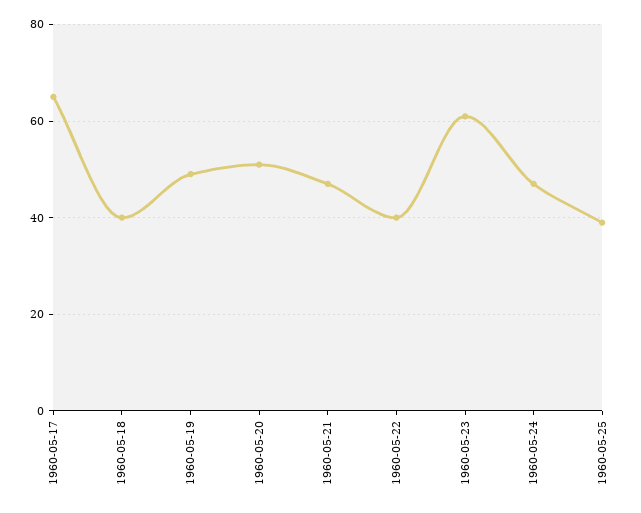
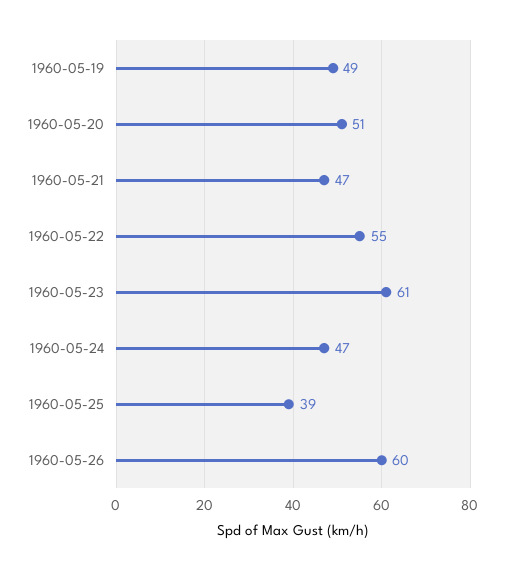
1960-05-17: 65 -> none
1960-05-18: 40 -> none
1960-05-22: 40 -> 55
1960-05-26: none -> 60

